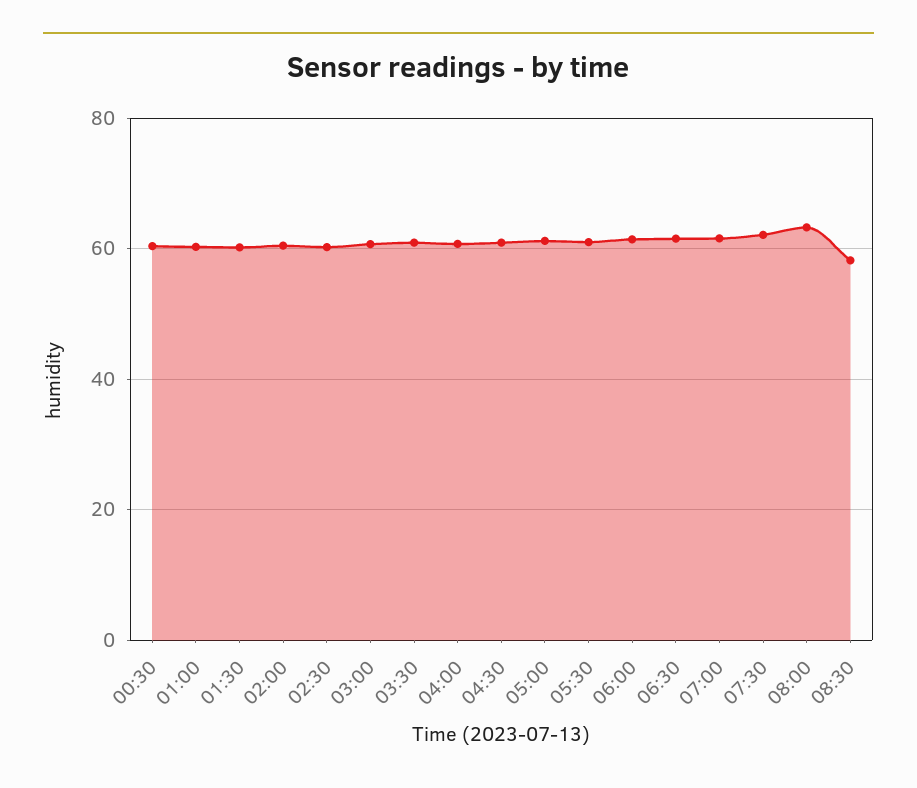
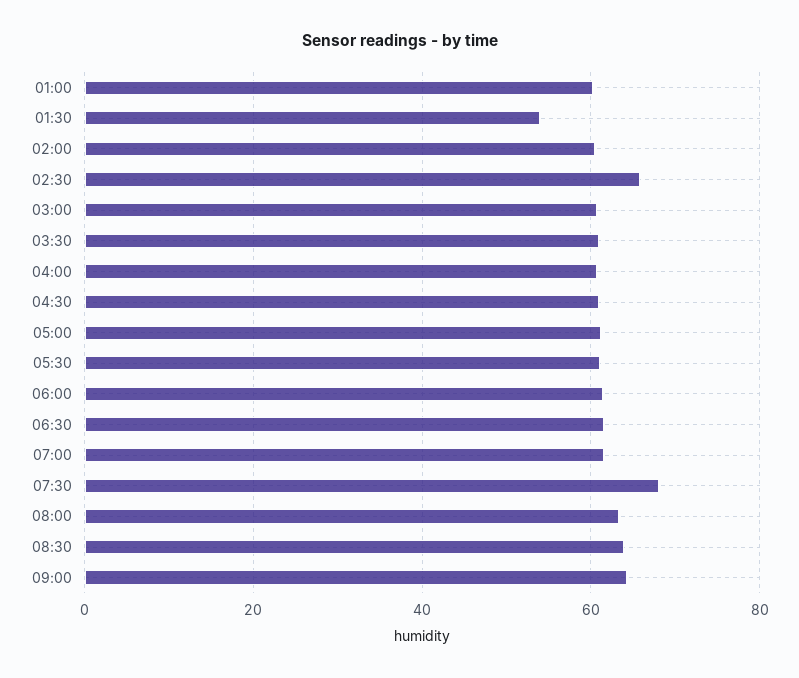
00:30: 60 -> none
01:30: 60 -> 54
02:30: 60 -> 66
07:30: 62 -> 68
08:30: 58 -> 64
09:00: none -> 64

